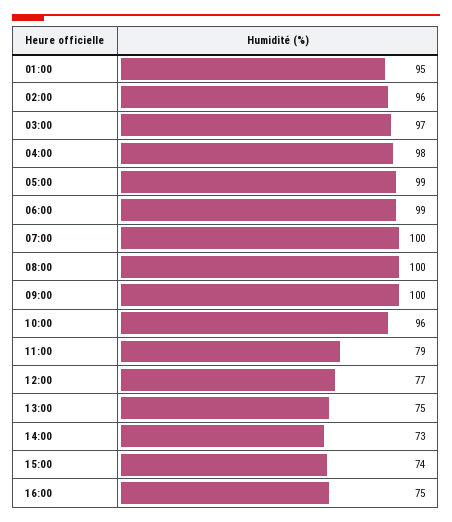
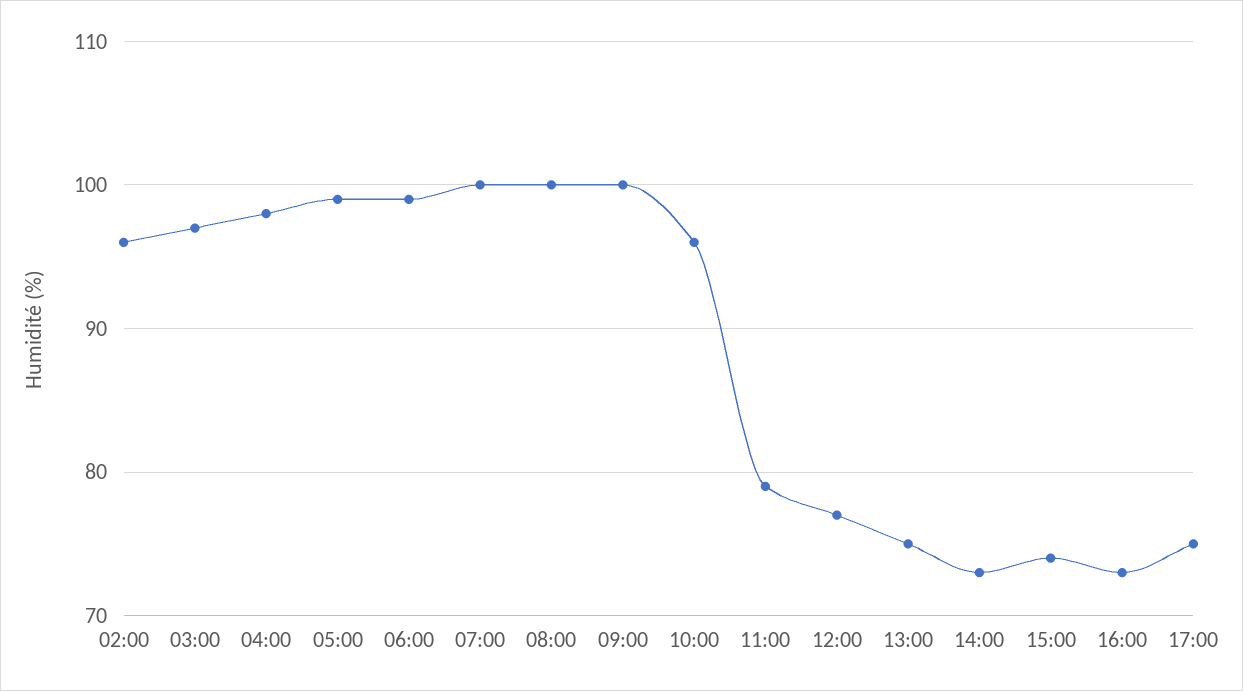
01:00: 95 -> none
16:00: 75 -> 73
17:00: none -> 75

